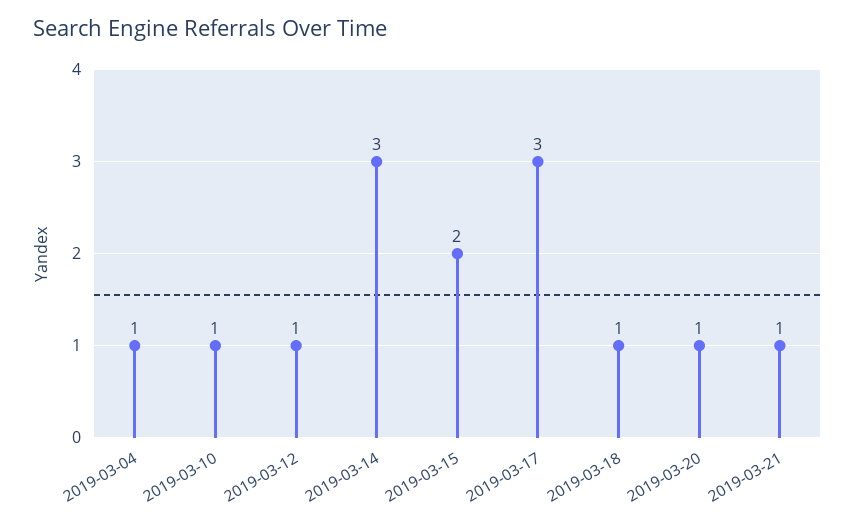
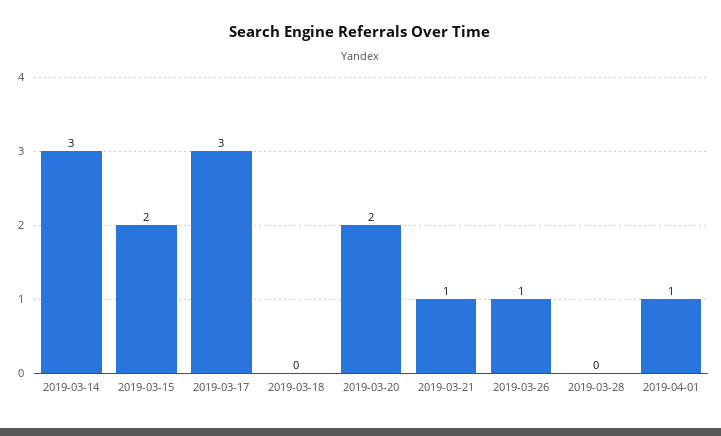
2019-03-04: 1 -> none
2019-03-10: 1 -> none
2019-03-12: 1 -> none
2019-03-18: 1 -> 0
2019-03-20: 1 -> 2
2019-03-26: none -> 1
2019-03-28: none -> 0
2019-04-01: none -> 1

